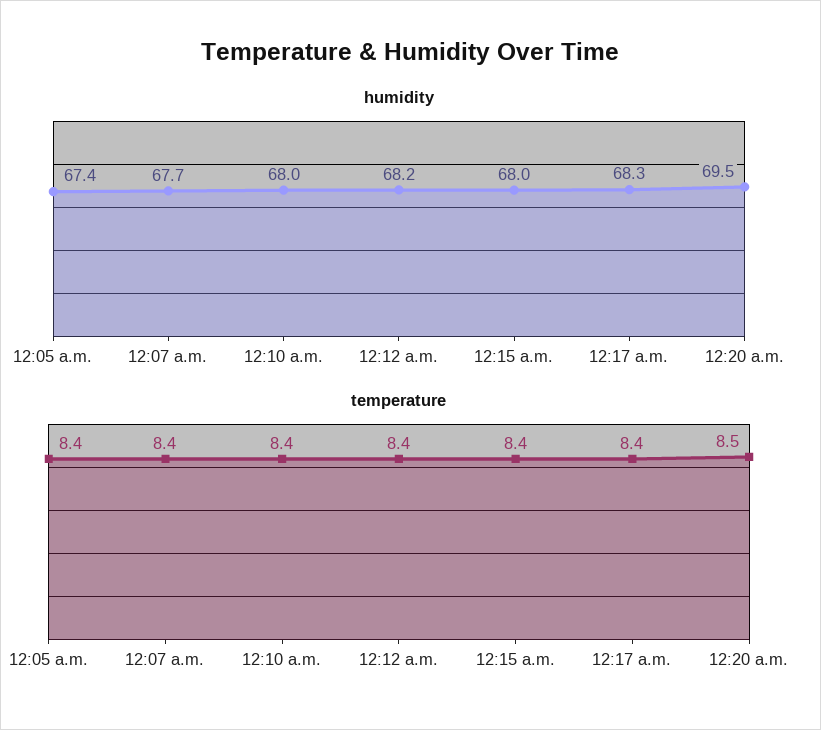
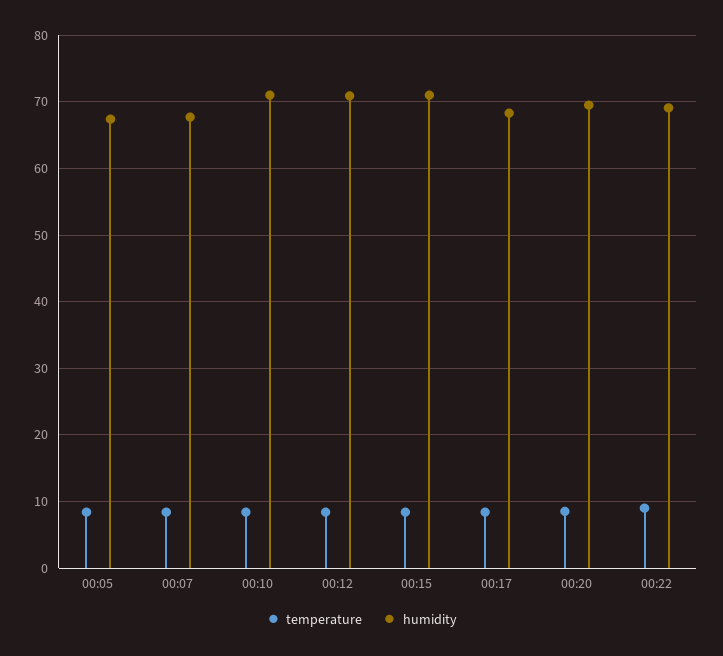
humidity, 12:10 a.m.: 68 -> 71
humidity, 12:12 a.m.: 68.2 -> 71
humidity, 12:15 a.m.: 68 -> 71
temperature, 00:22: none -> 9
humidity, 00:22: none -> 69

